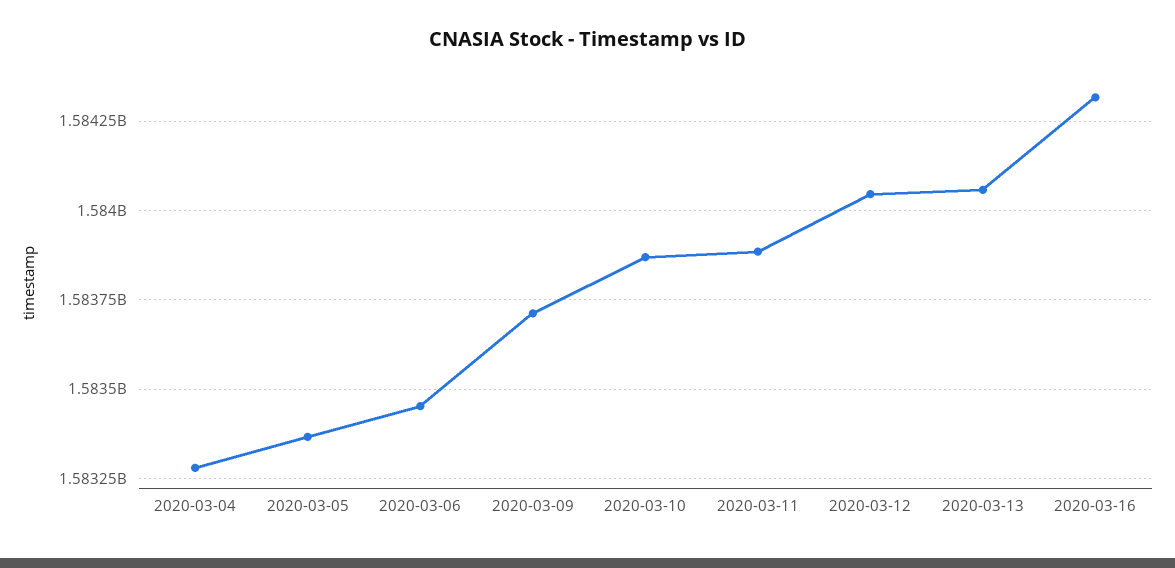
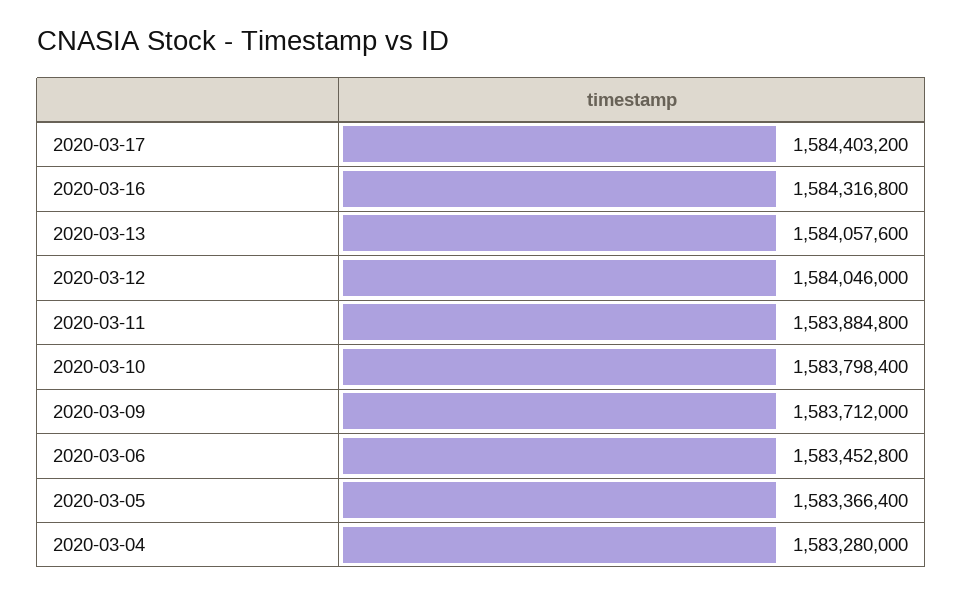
2020-03-10: 1583875000 -> 1583798400
2020-03-17: none -> 1584403200

